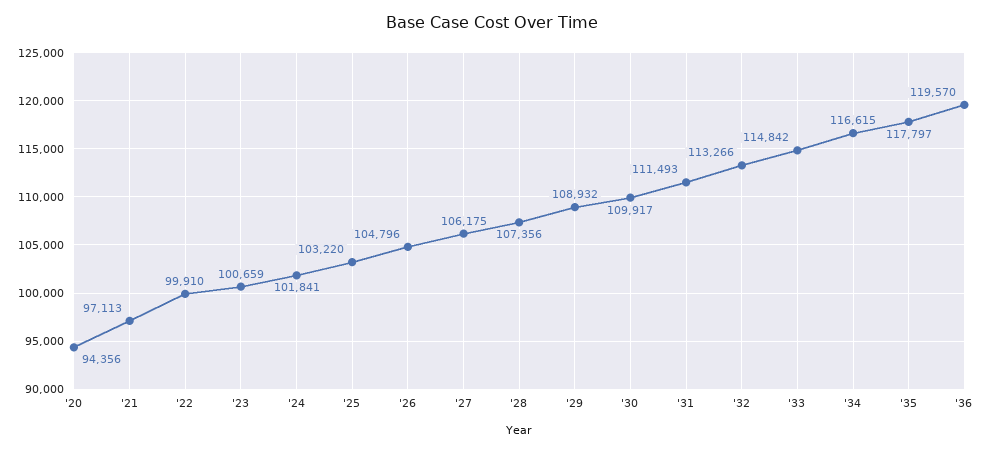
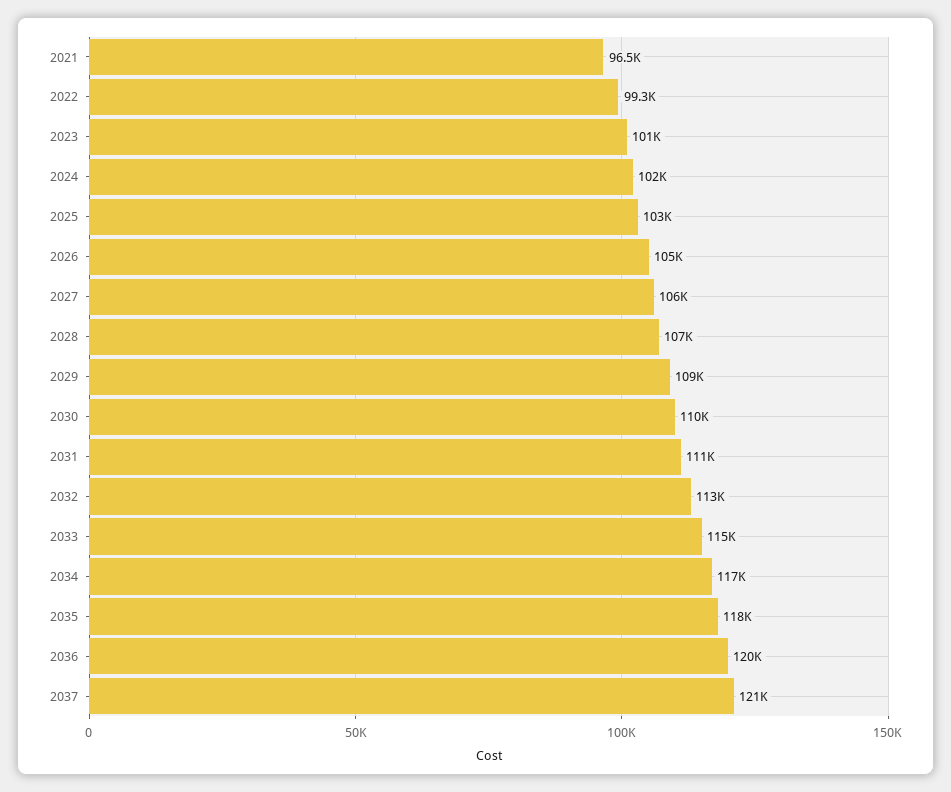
'20: 94356 -> none
'21: 97113 -> 96500
'22: 99910 -> 99300
2037: none -> 121000

